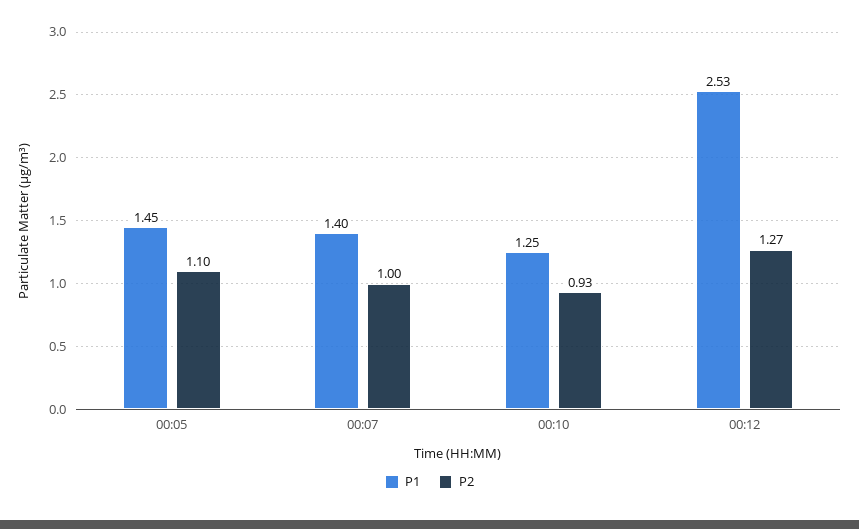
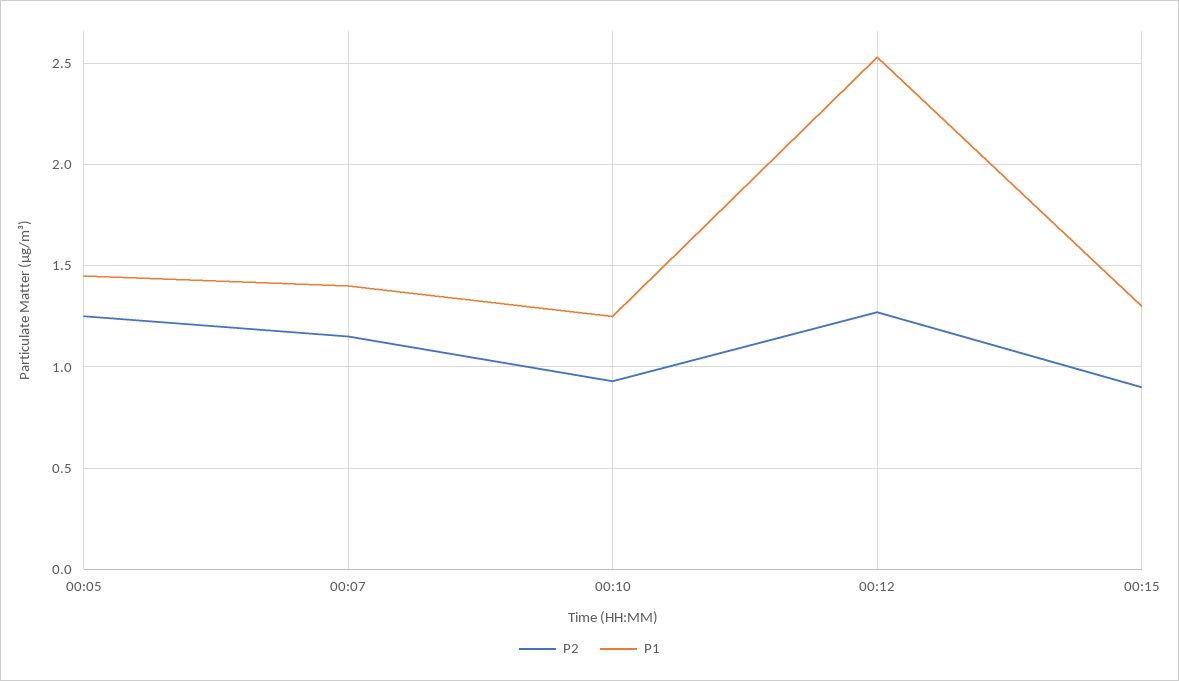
P2, 00:05: 1.1 -> 1.25
P2, 00:07: 1 -> 1.15
P2, 00:15: none -> 0.9
P1, 00:15: none -> 1.3

